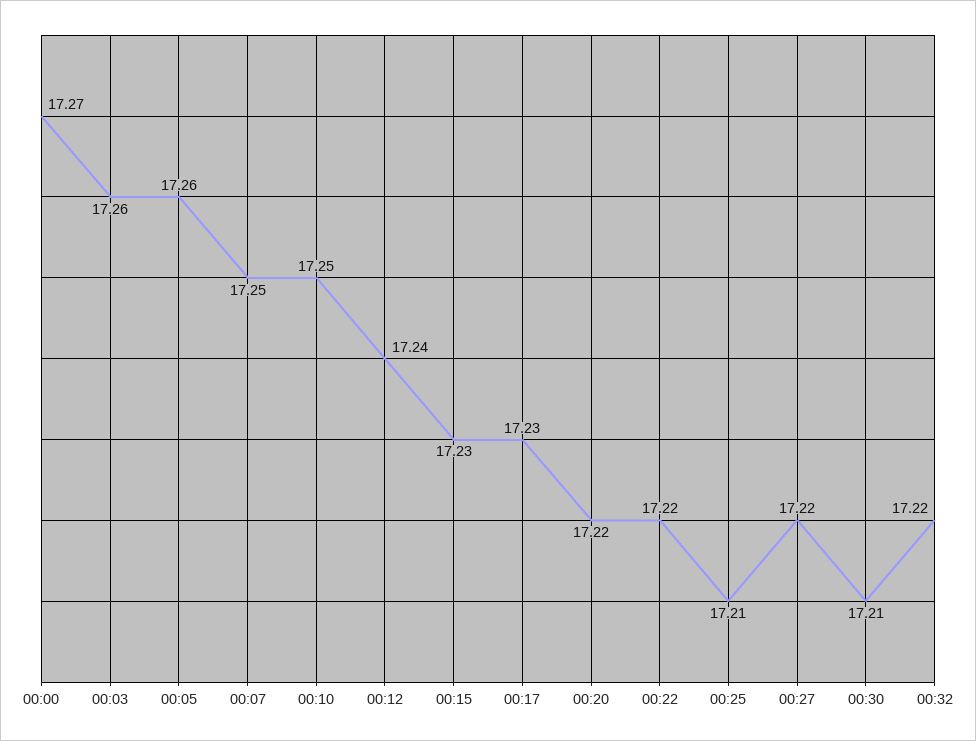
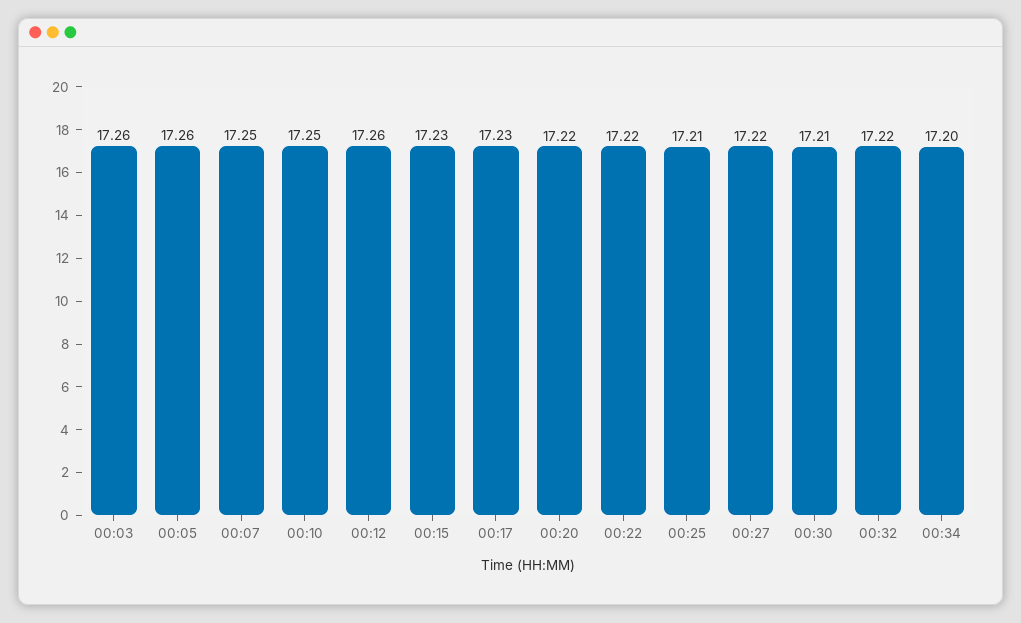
00:00: 17.27 -> none
00:12: 17.24 -> 17.26
00:34: none -> 17.2

